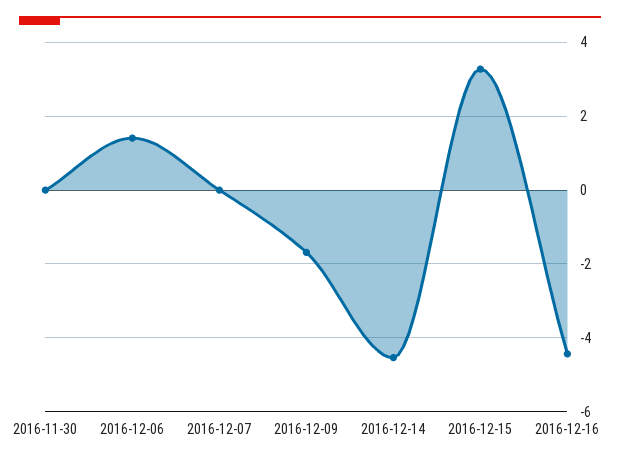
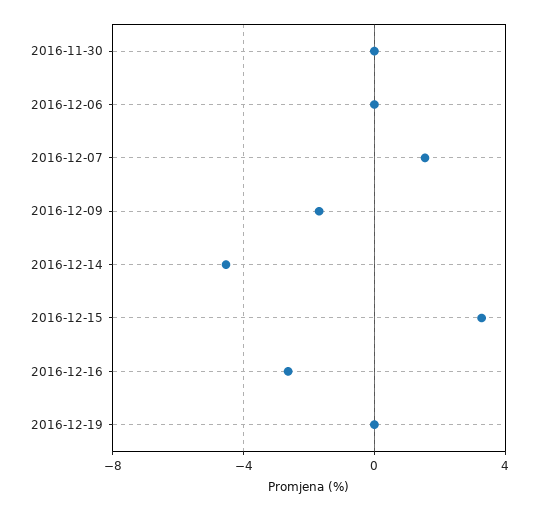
2016-12-06: 1.4 -> 0
2016-12-07: 0 -> 1.5
2016-12-16: -4.4 -> -2.5
2016-12-19: none -> 0

